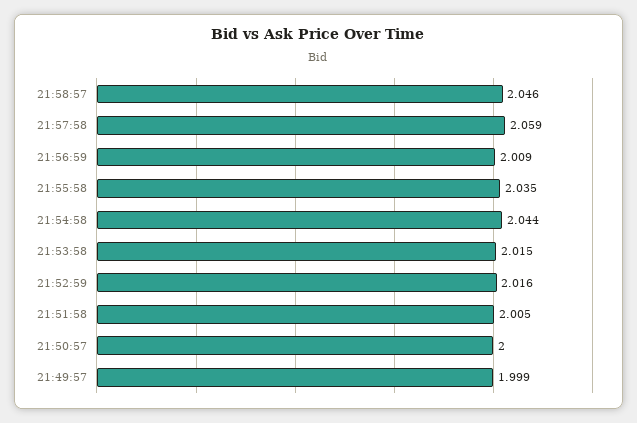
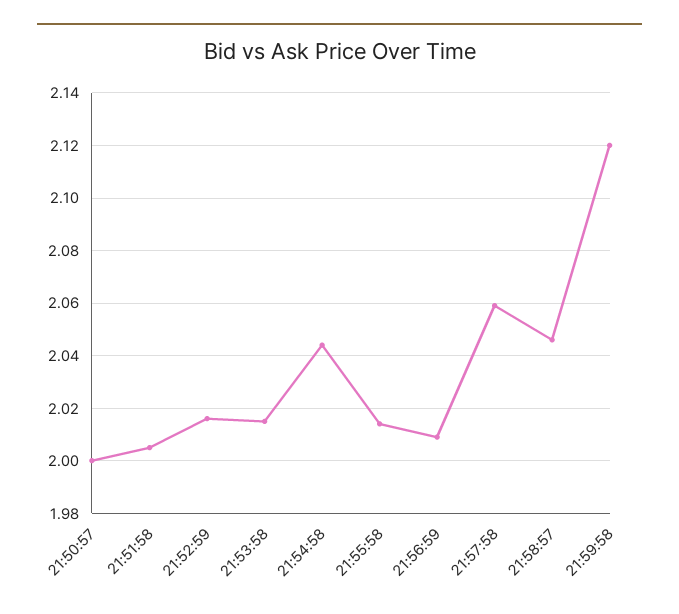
21:55:58: 2.035 -> 2.015
21:49:57: 1.999 -> none
21:59:58: none -> 2.12

